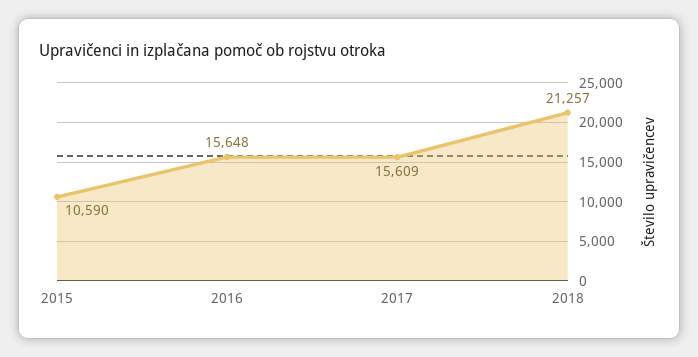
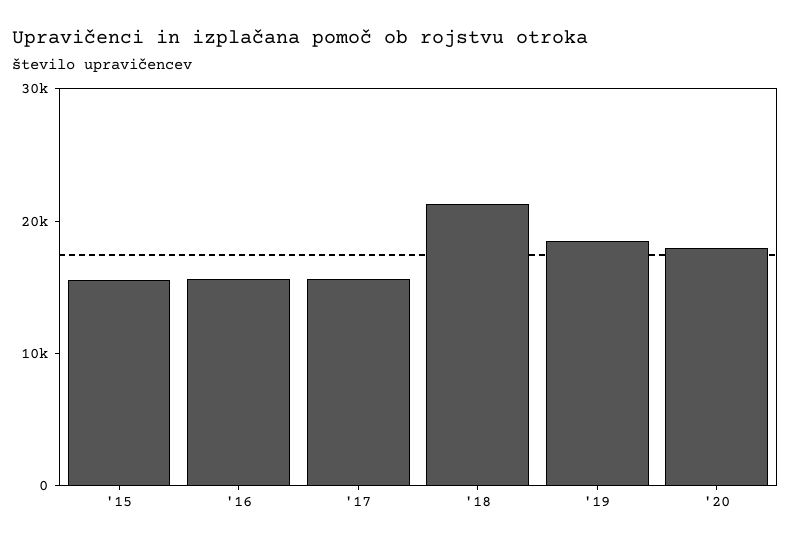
2015: 10590 -> 16000
'19: none -> 18000
'20: none -> 18000

